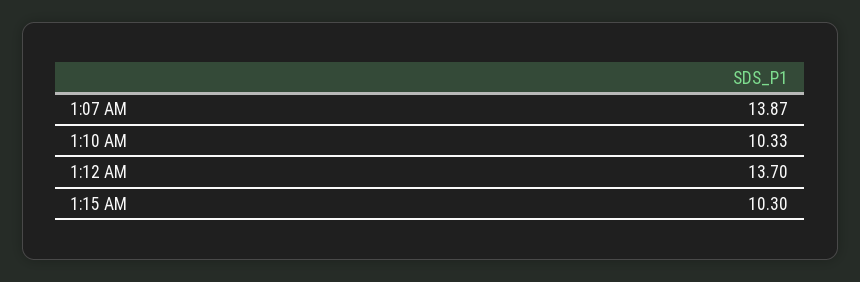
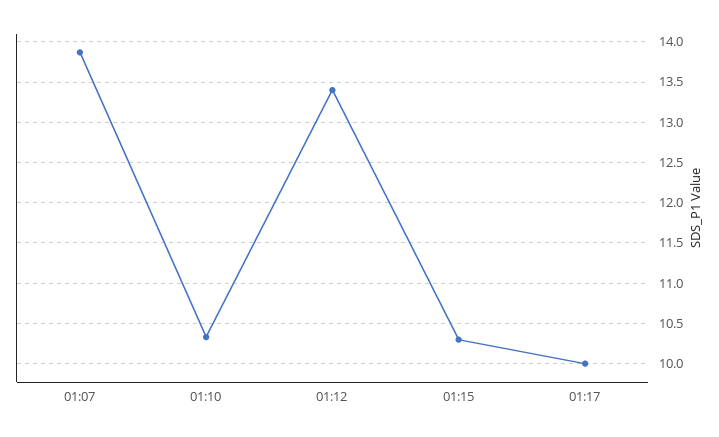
1:12 AM: 13.7 -> 13.4
01:17: none -> 10

